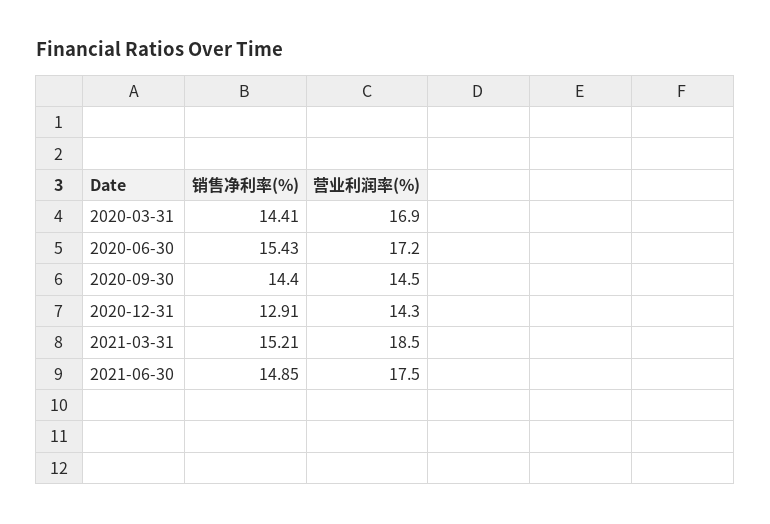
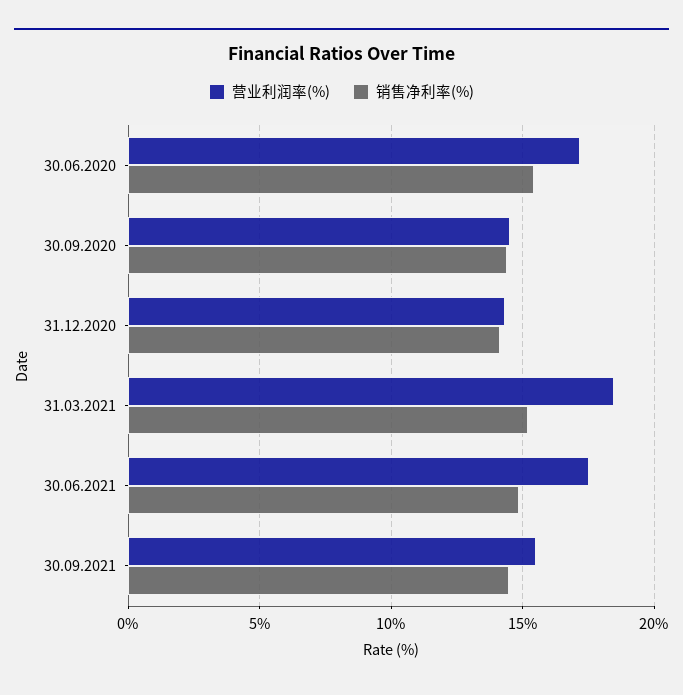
销售净利率(%), 2020-03-31: 14.41 -> none
营业利润率(%), 2020-03-31: 16.9 -> none
销售净利率(%), 2020-12-31: 12.91 -> 14
营业利润率(%), 30.09.2021: none -> 15.5
销售净利率(%), 30.09.2021: none -> 14.5

